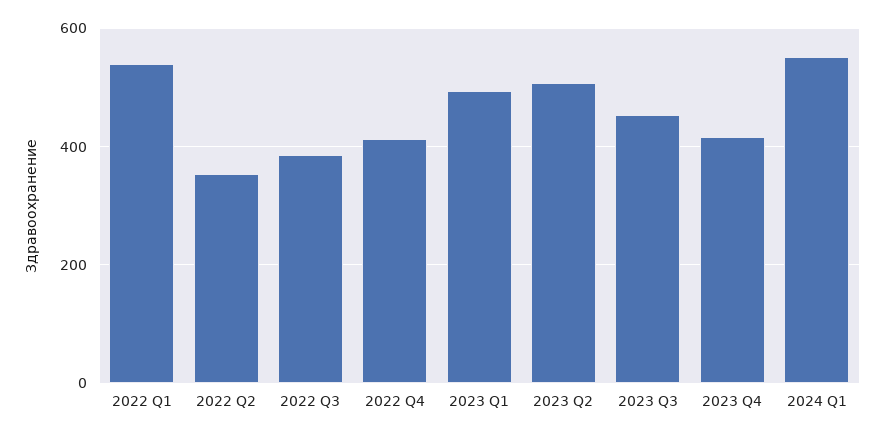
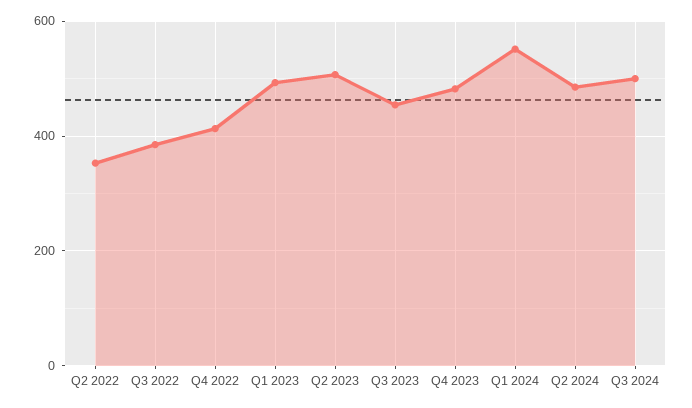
2022 Q1: 540 -> none
2023 Q4: 420 -> 480
Q2 2024: none -> 480
Q3 2024: none -> 500

